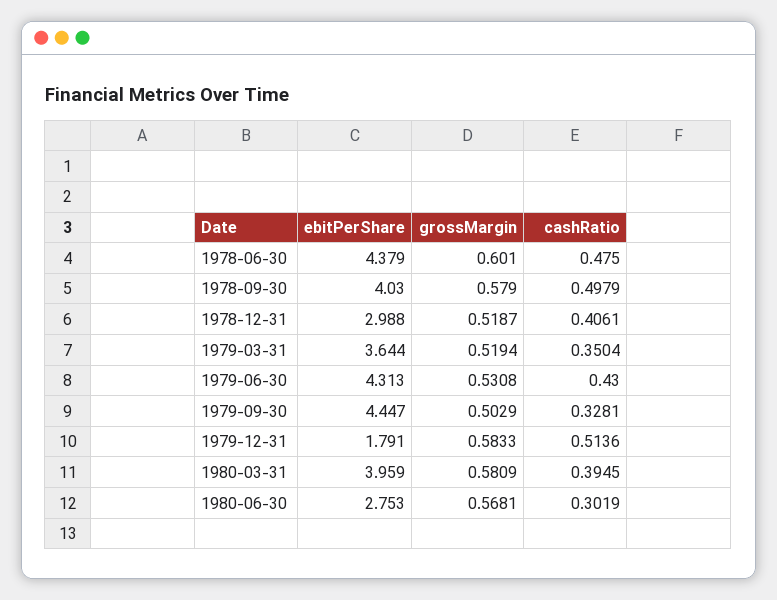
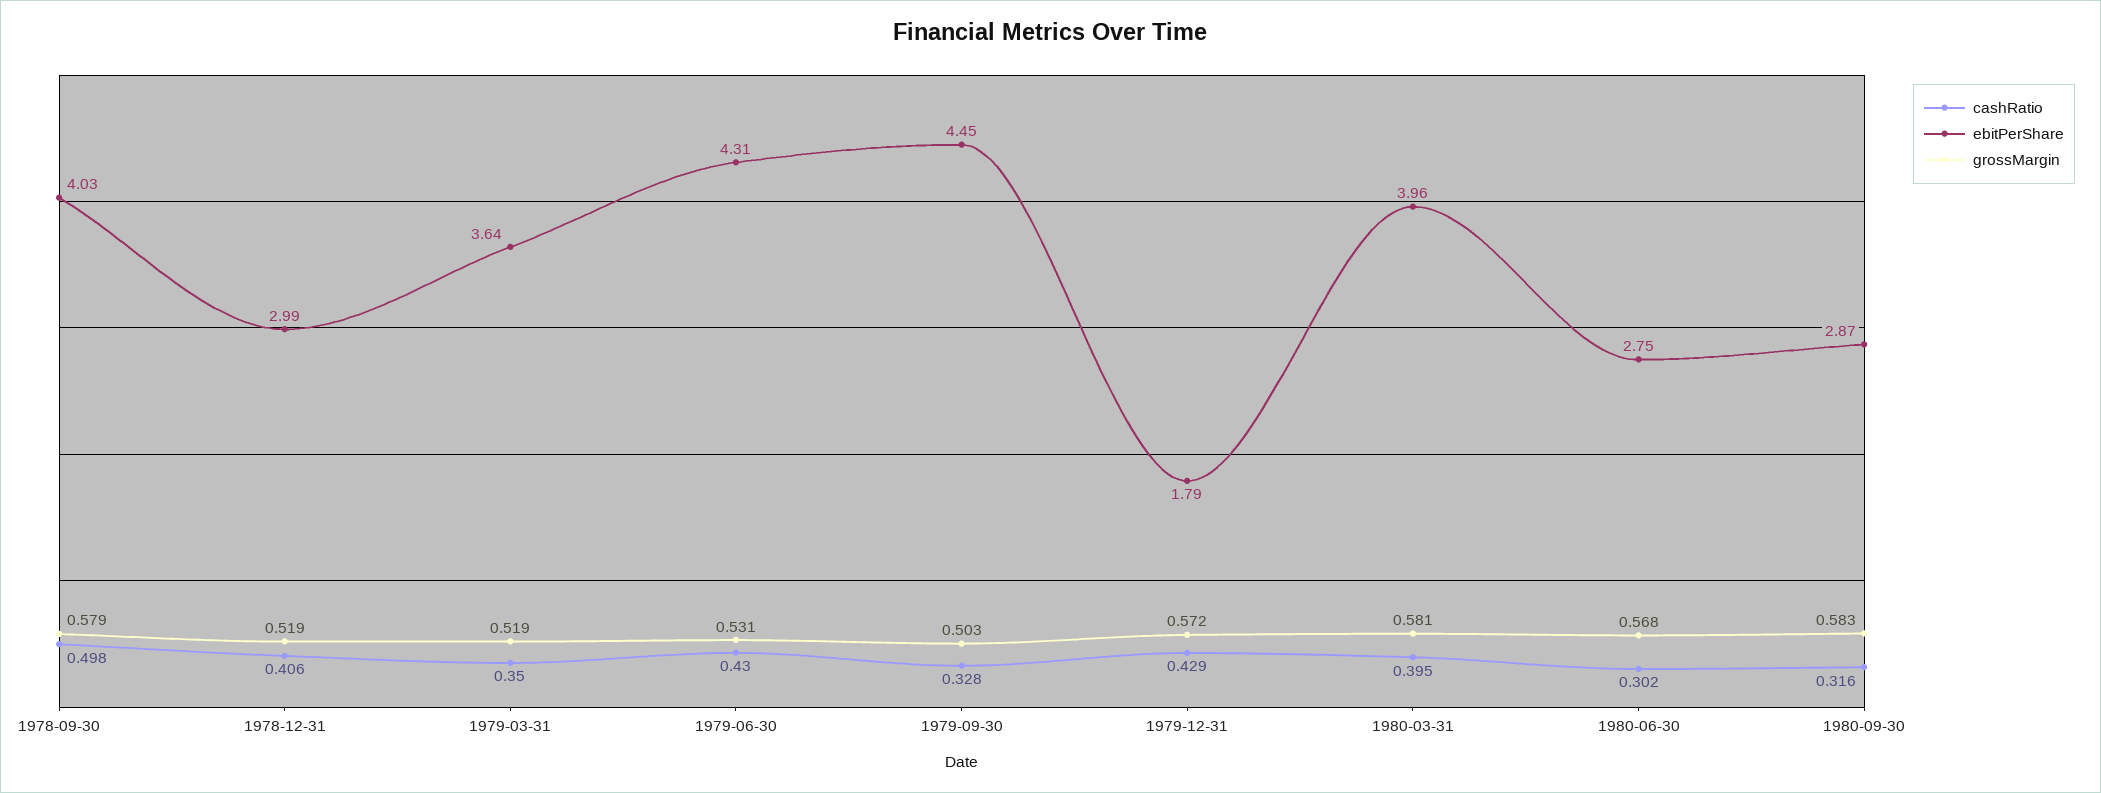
ebitPerShare, 1978-06-30: 4.379 -> none
grossMargin, 1978-06-30: 0.601 -> none
cashRatio, 1978-06-30: 0.475 -> none
grossMargin, 1979-12-31: 0.5833 -> 0.572
cashRatio, 1979-12-31: 0.5136 -> 0.429
cashRatio, 1980-09-30: none -> 0.316
ebitPerShare, 1980-09-30: none -> 2.87
grossMargin, 1980-09-30: none -> 0.583

